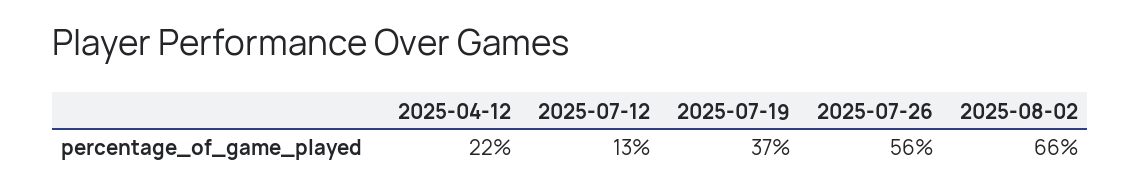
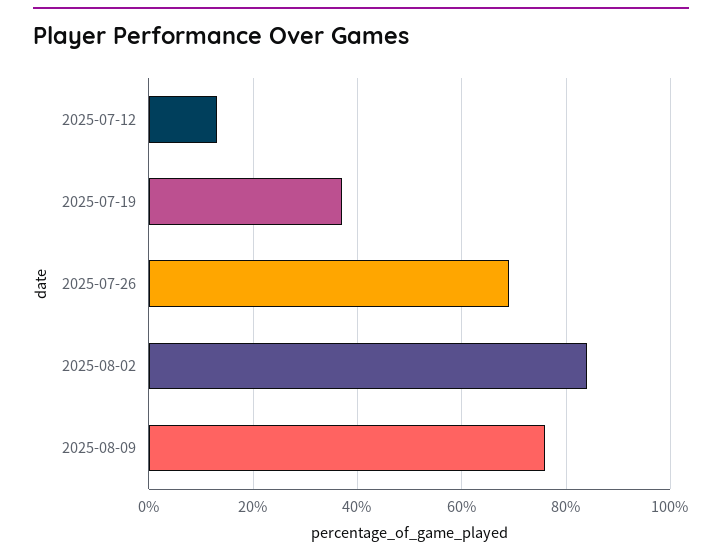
2025-04-12: 22 -> none
2025-07-26: 56 -> 70
2025-08-02: 66 -> 85
2025-08-09: none -> 75

